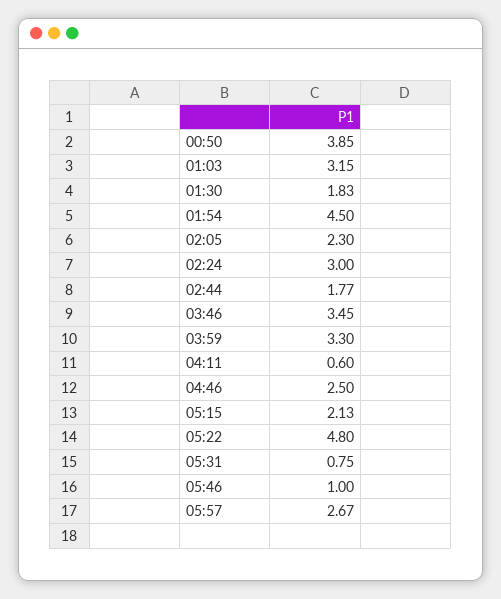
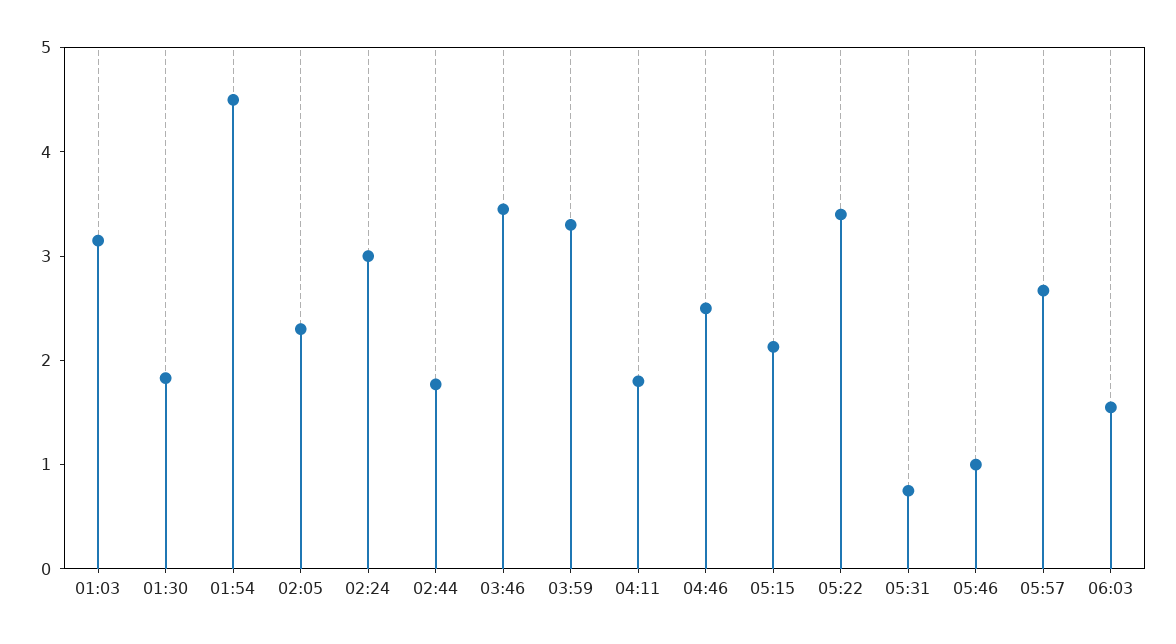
00:50: 3.85 -> none
04:11: 0.6 -> 1.8
05:22: 4.8 -> 3.4
06:03: none -> 1.6

